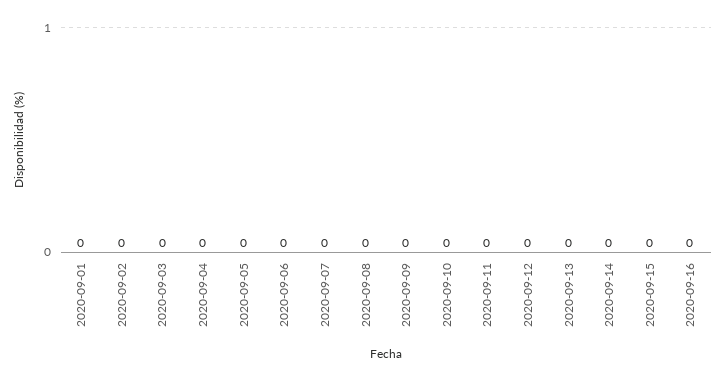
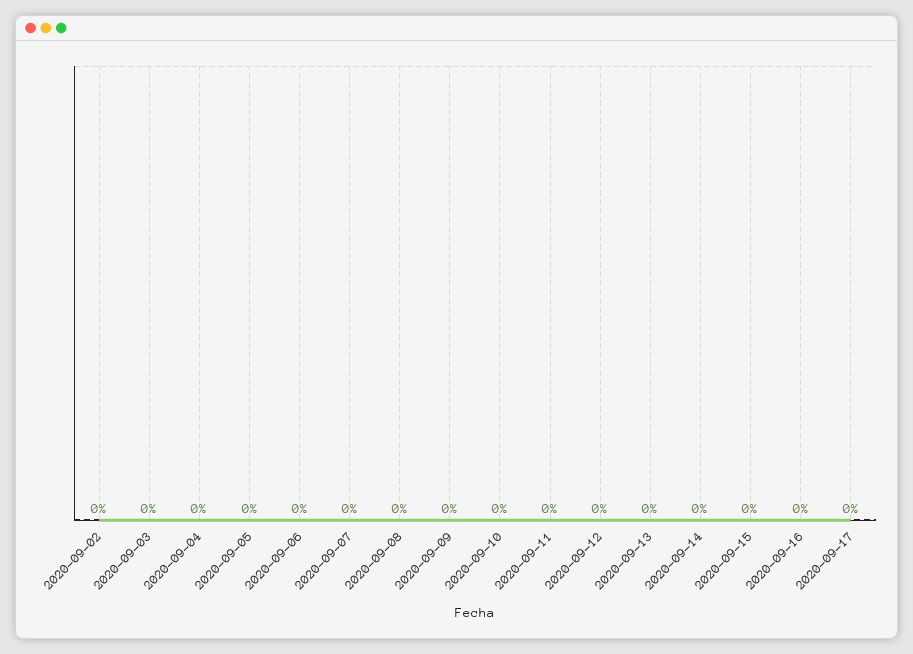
2020-09-01: 0 -> none
2020-09-17: none -> 0

